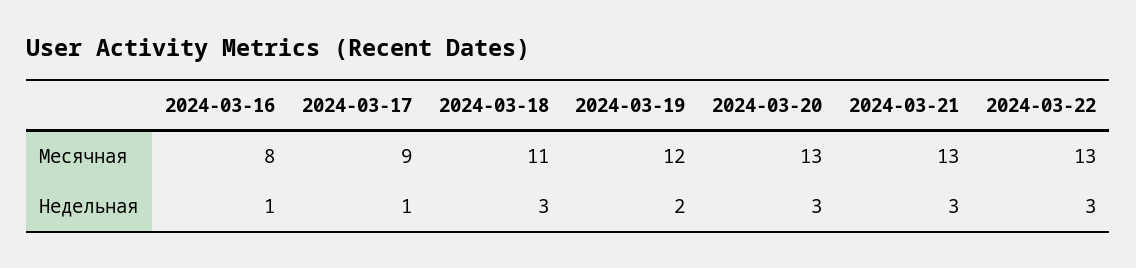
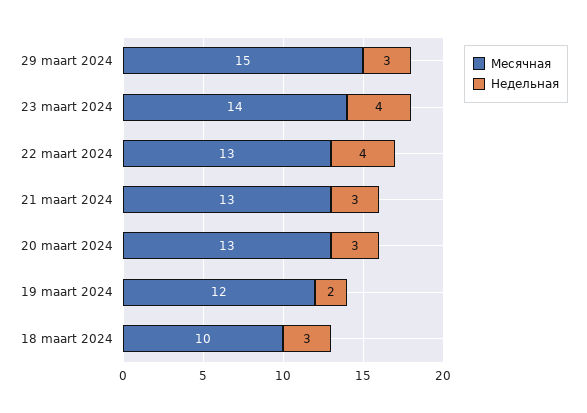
Месячная, 2024-03-16: 8 -> none
Месячная, 2024-03-17: 9 -> none
Месячная, 2024-03-18: 11 -> 10
Недельная, 2024-03-16: 1 -> none
Недельная, 2024-03-17: 1 -> none
Недельная, 2024-03-22: 3 -> 4
Месячная, 29 maart 2024: none -> 15
Недельная, 29 maart 2024: none -> 3
Месячная, 23 maart 2024: none -> 14
Недельная, 23 maart 2024: none -> 4

